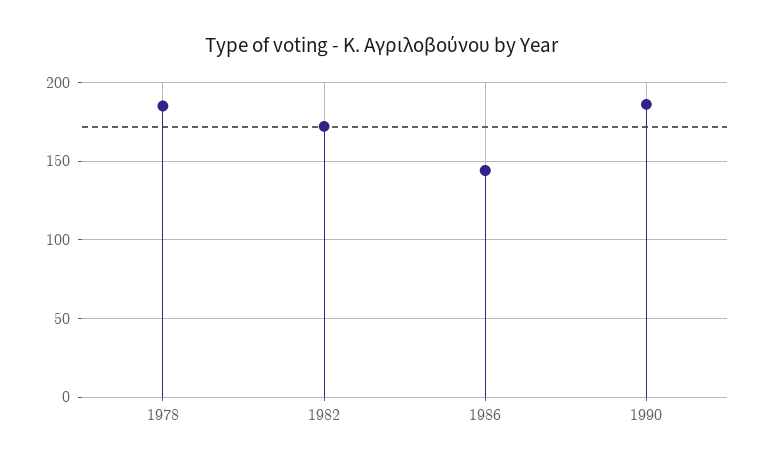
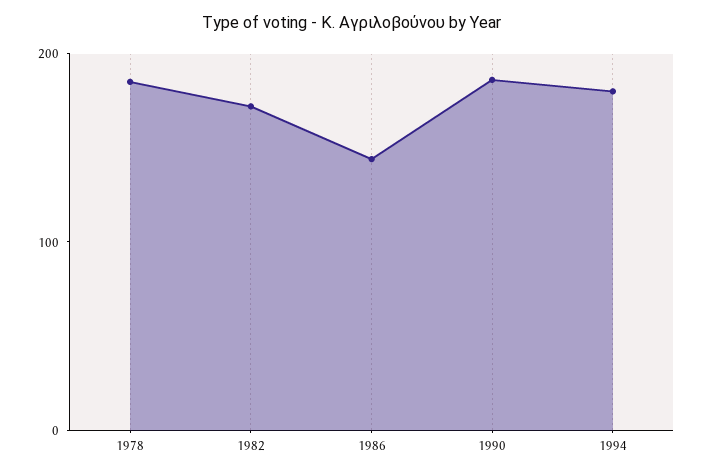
1994: none -> 180

